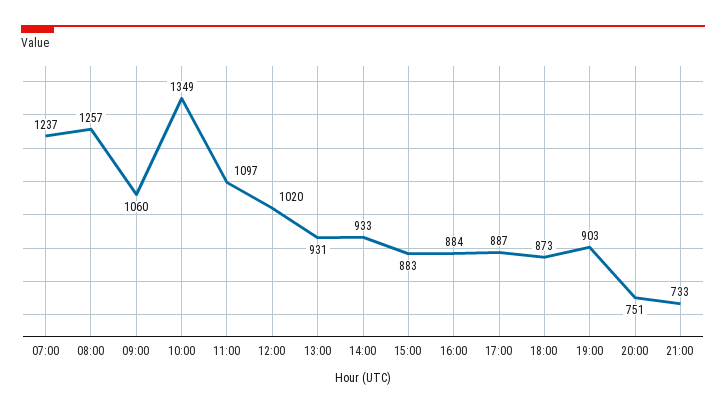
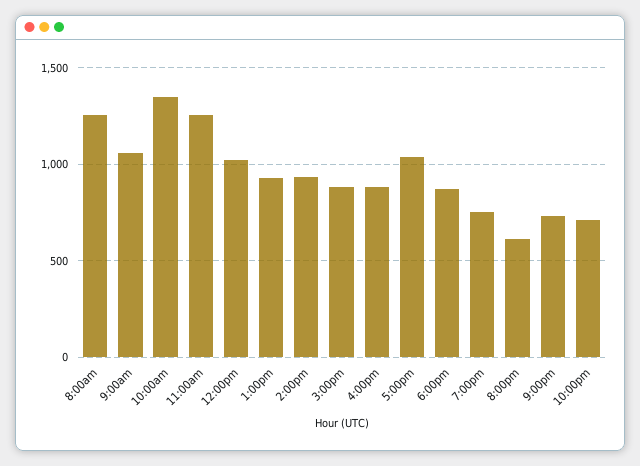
07:00: 1237 -> none
11:00: 1097 -> 1250
17:00: 887 -> 1050
19:00: 903 -> 750
20:00: 751 -> 600
10:00pm: none -> 700

